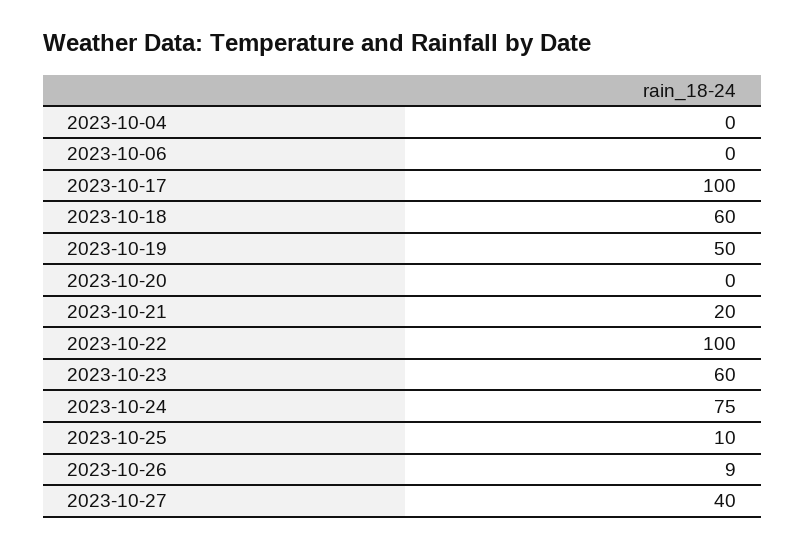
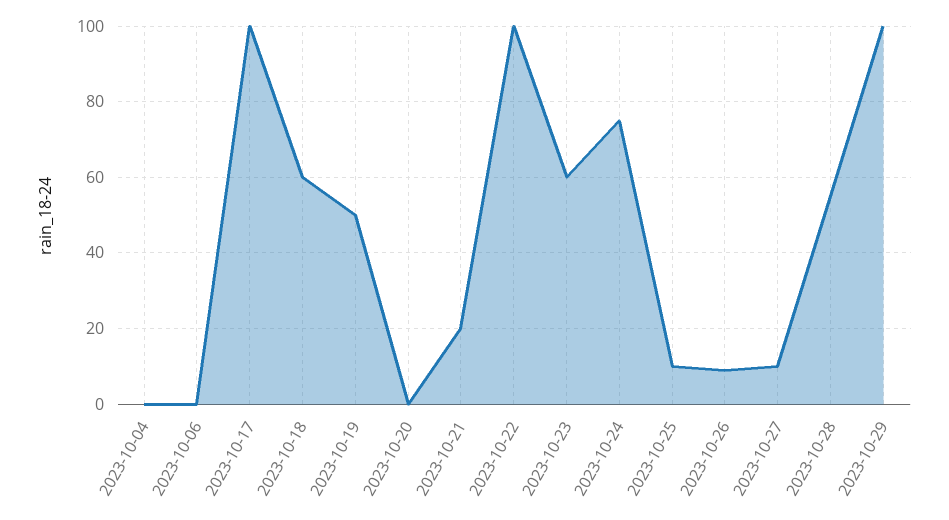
2023-10-27: 40 -> 10
2023-10-28: none -> 55
2023-10-29: none -> 100

